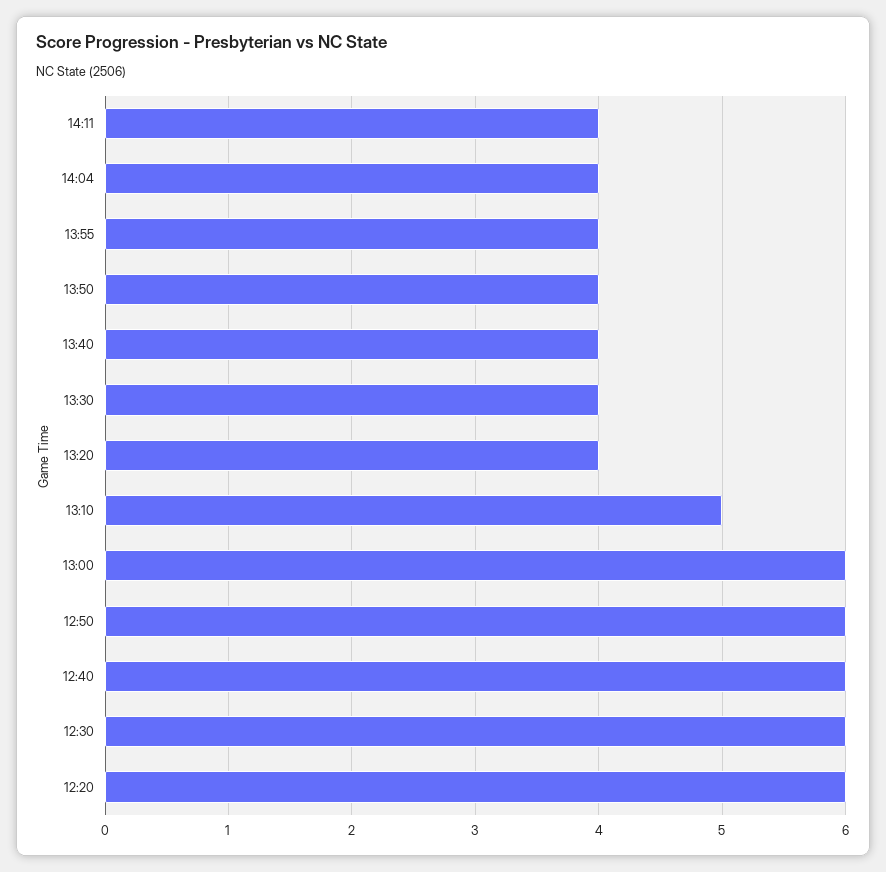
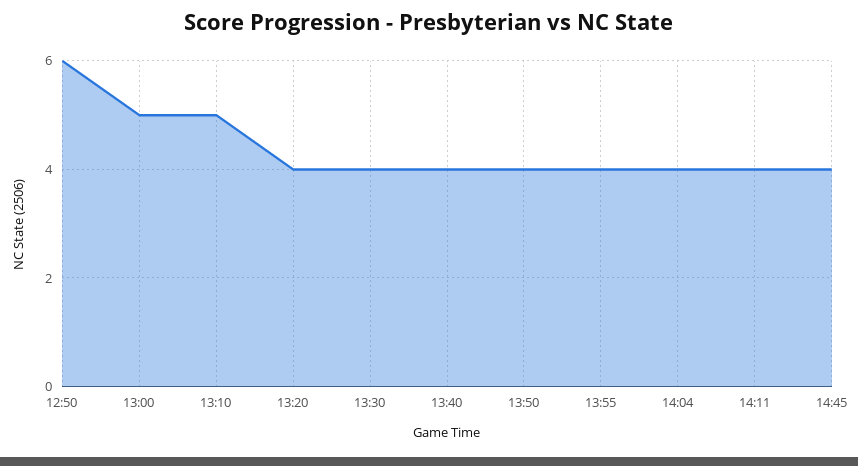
13:00: 6 -> 5
12:40: 6 -> none
12:30: 6 -> none
12:20: 6 -> none
14:45: none -> 4

